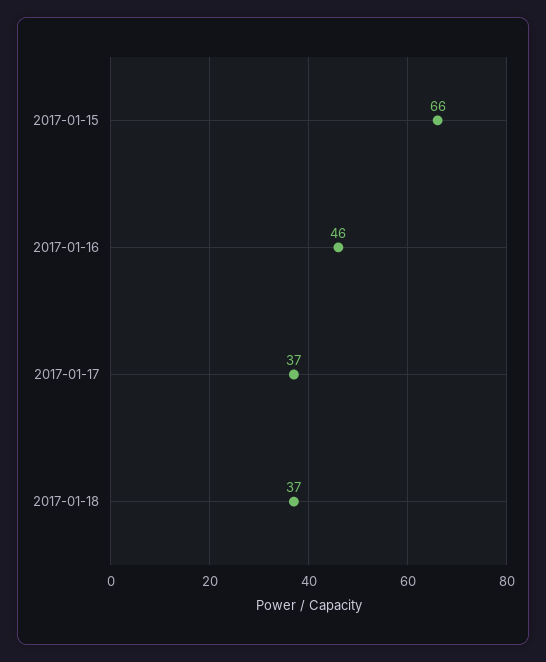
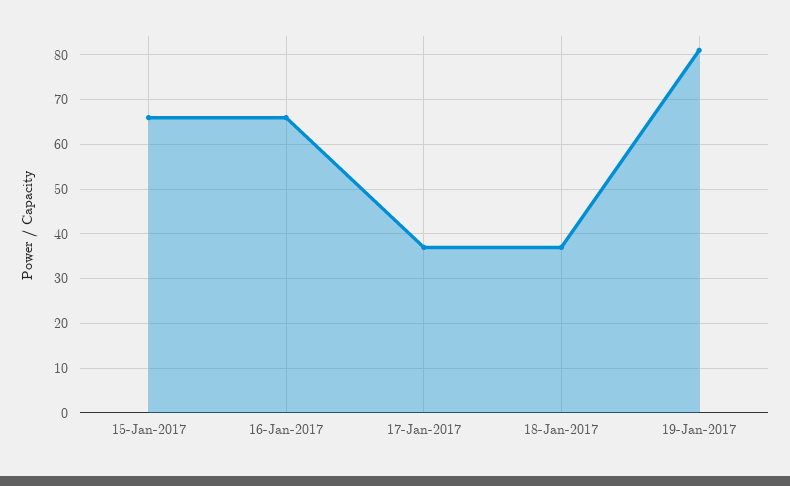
2017-01-16: 46 -> 65
19-Jan-2017: none -> 80

